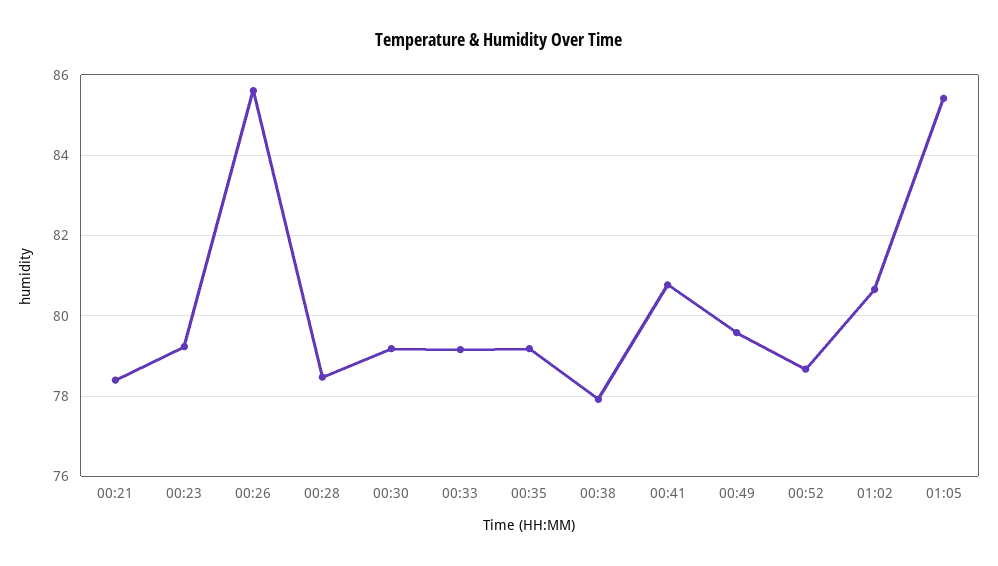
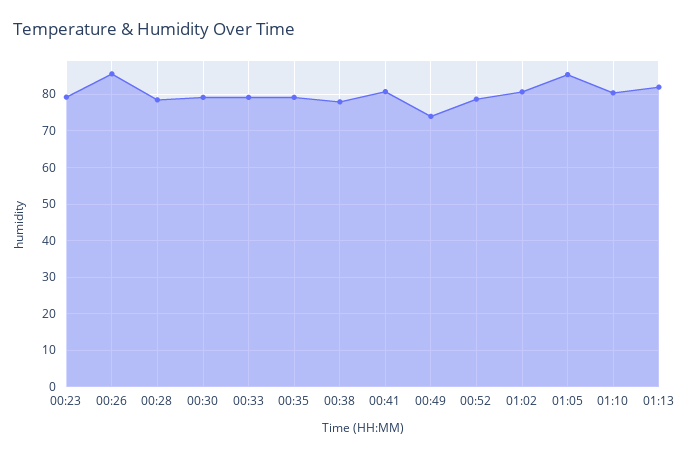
00:21: 78.4 -> none
00:49: 79.6 -> 74
01:10: none -> 80
01:13: none -> 82

